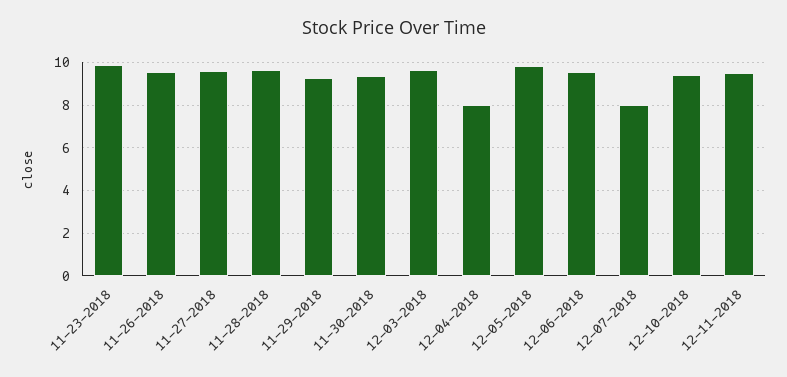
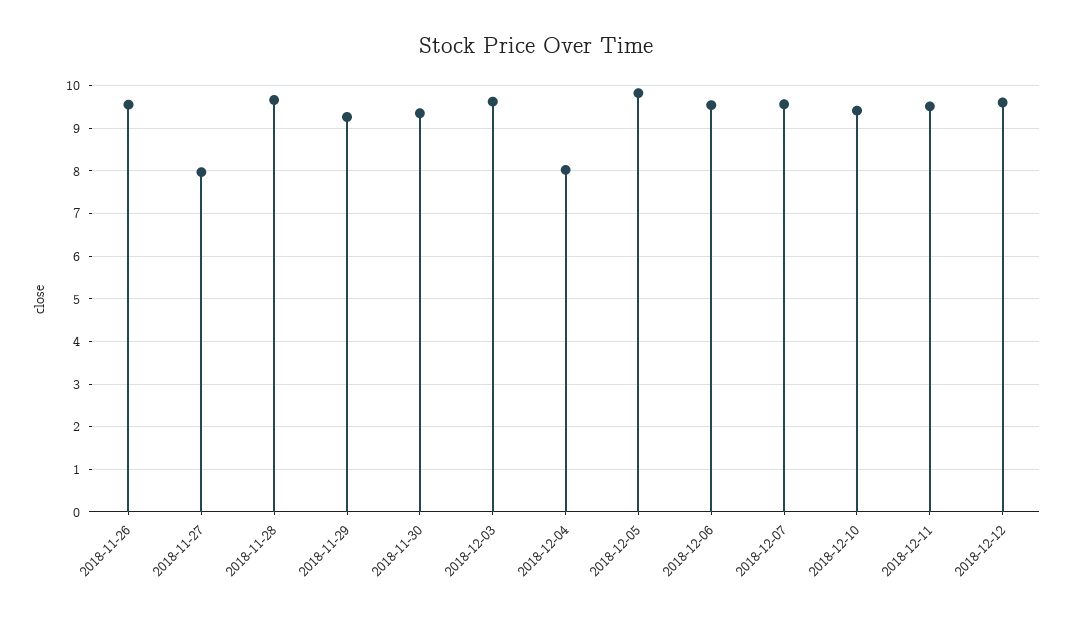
11-23-2018: 10 -> none
11-27-2018: 9.5 -> 8
12-07-2018: 8 -> 9.6
2018-12-12: none -> 9.6

